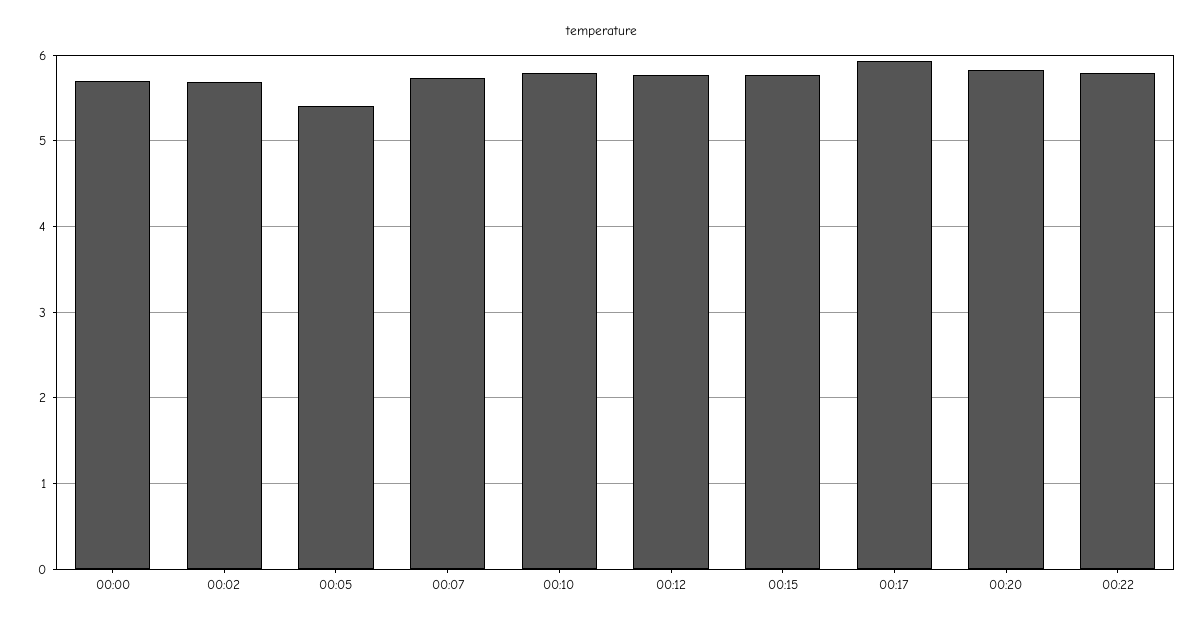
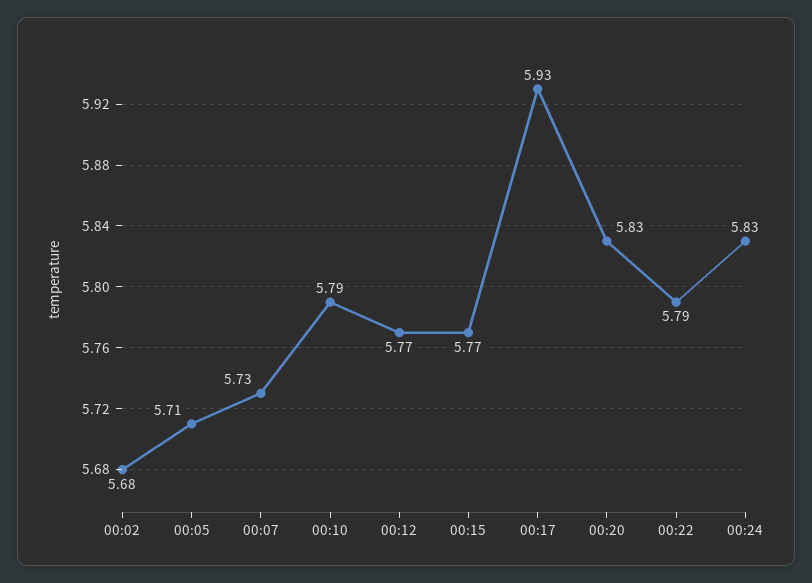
00:00: 5.7 -> none
00:05: 5.4 -> 5.71
00:24: none -> 5.83

